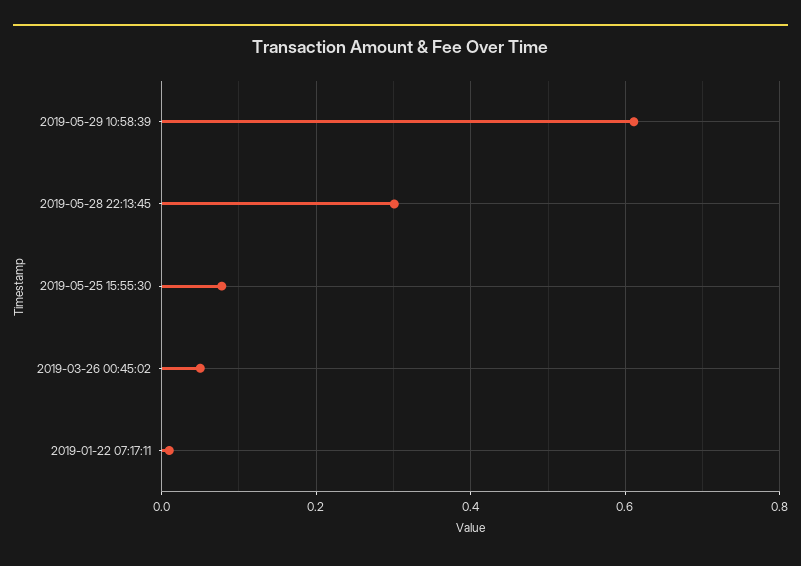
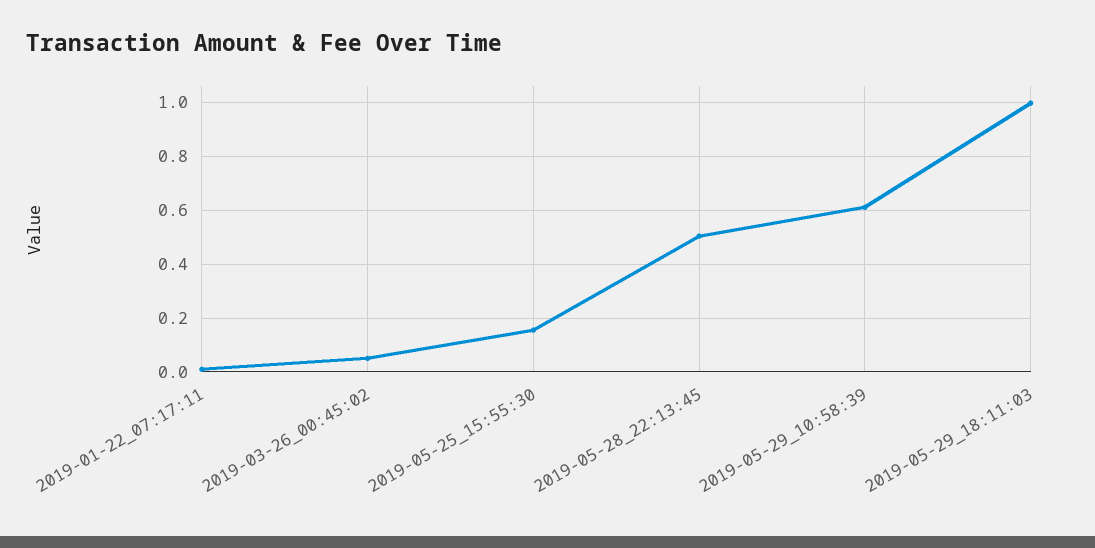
2019-05-28 22:13:45: 0.3 -> 0.5
2019-05-25 15:55:30: 0.08 -> 0.15
2019-05-29_18:11:03: none -> 1

